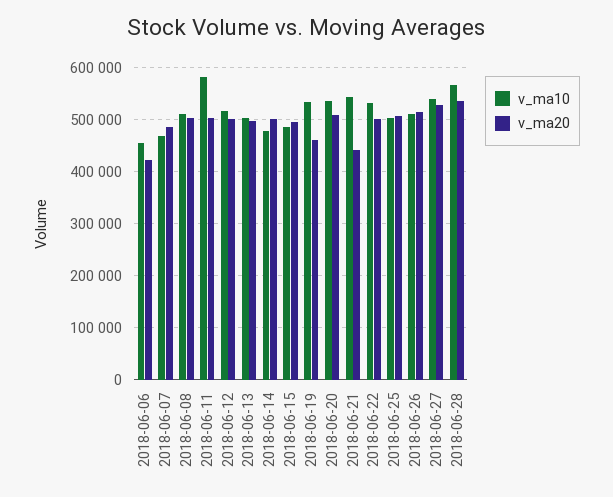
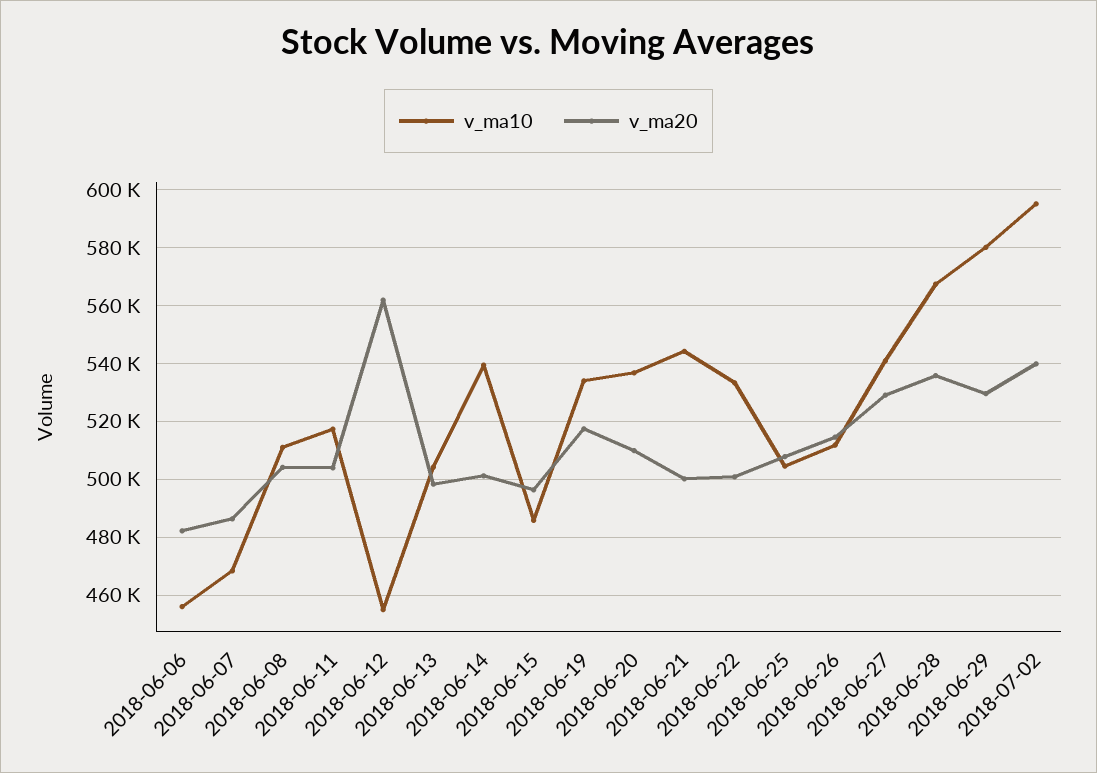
v_ma20, 2018-06-06: 420000 -> 482500
v_ma10, 2018-06-11: 580000 -> 517500
v_ma10, 2018-06-12: 520000 -> 455000
v_ma20, 2018-06-12: 500000 -> 562500
v_ma10, 2018-06-14: 480000 -> 540000
v_ma20, 2018-06-19: 460000 -> 517500
v_ma20, 2018-06-21: 440000 -> 500000
v_ma10, 2018-06-29: none -> 580000
v_ma20, 2018-06-29: none -> 530000
v_ma10, 2018-07-02: none -> 595000
v_ma20, 2018-07-02: none -> 540000

